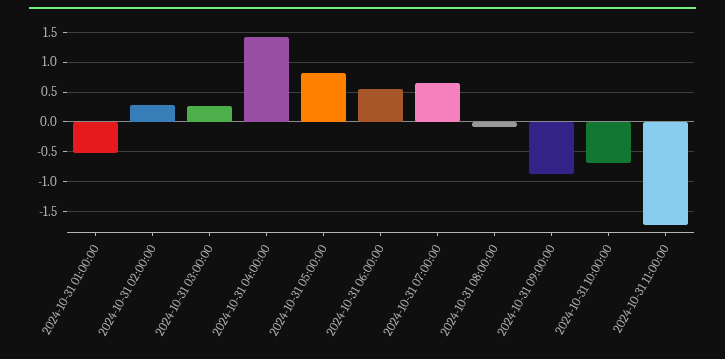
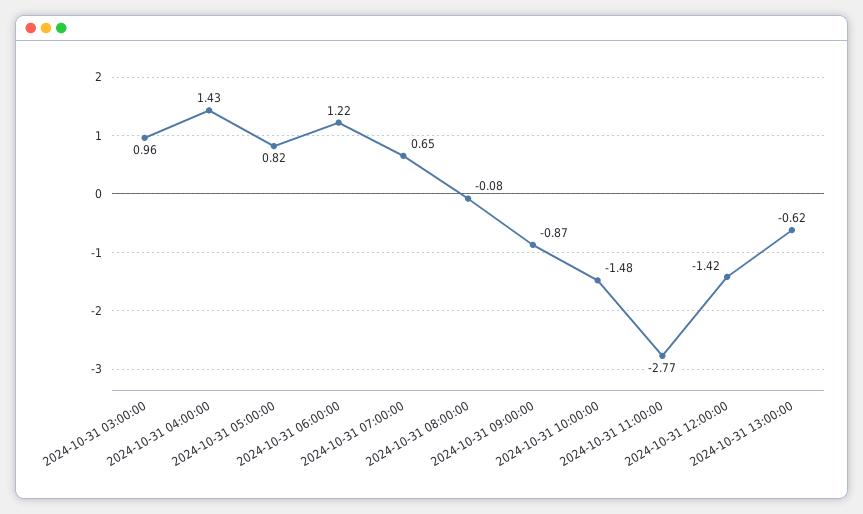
2024-10-31 01:00:00: -0.5 -> none
2024-10-31 02:00:00: 0.25 -> none
2024-10-31 03:00:00: 0.25 -> 0.96
2024-10-31 06:00:00: 0.5 -> 1.22
2024-10-31 10:00:00: -0.75 -> -1.48
2024-10-31 11:00:00: -1.75 -> -2.77
2024-10-31 12:00:00: none -> -1.42
2024-10-31 13:00:00: none -> -0.62

